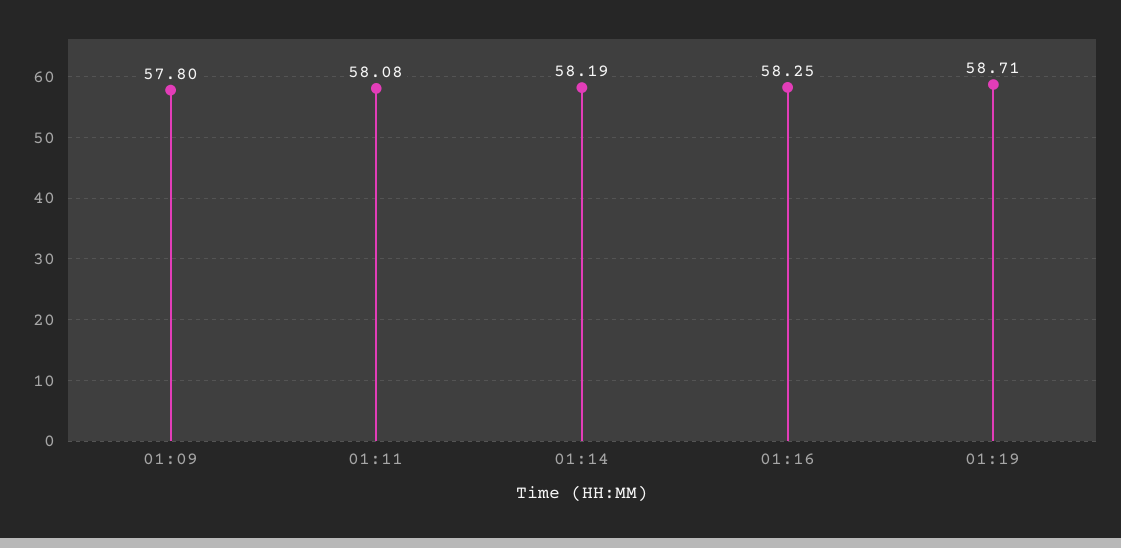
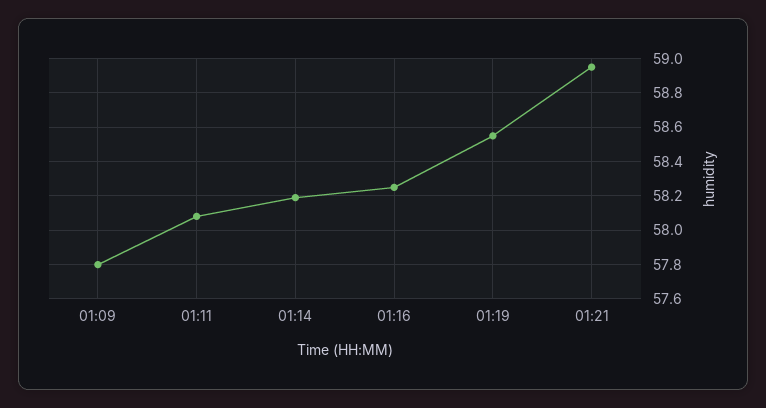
01:19: 58.71 -> 58.55
01:21: none -> 58.95

